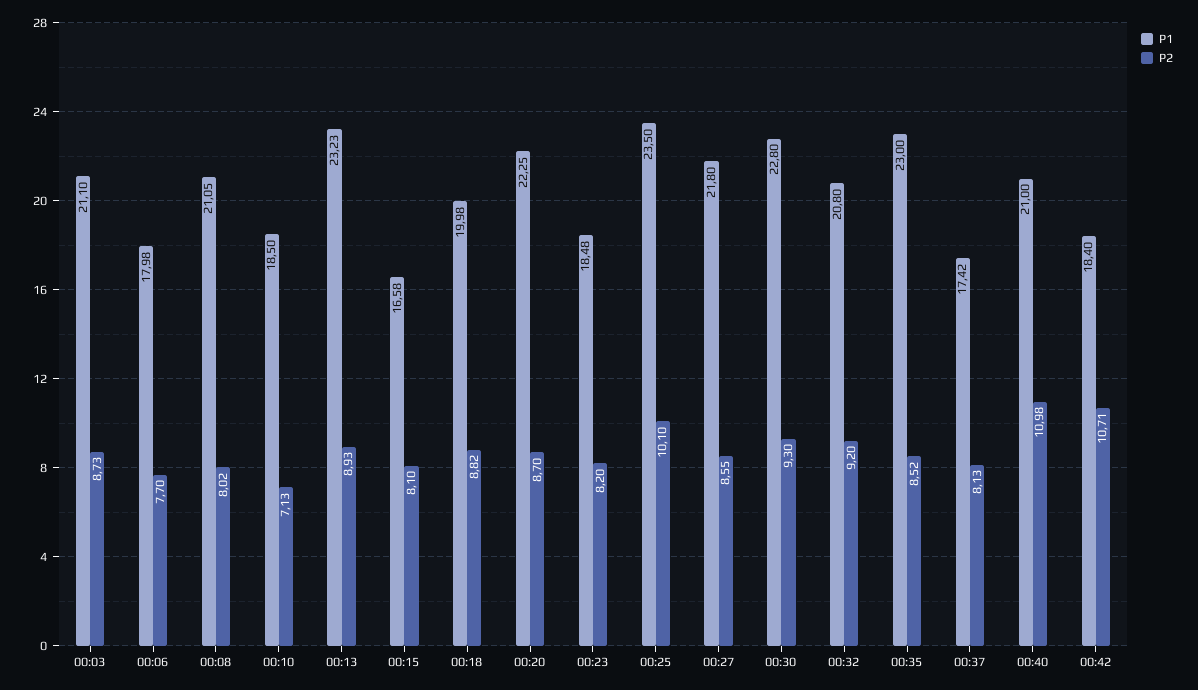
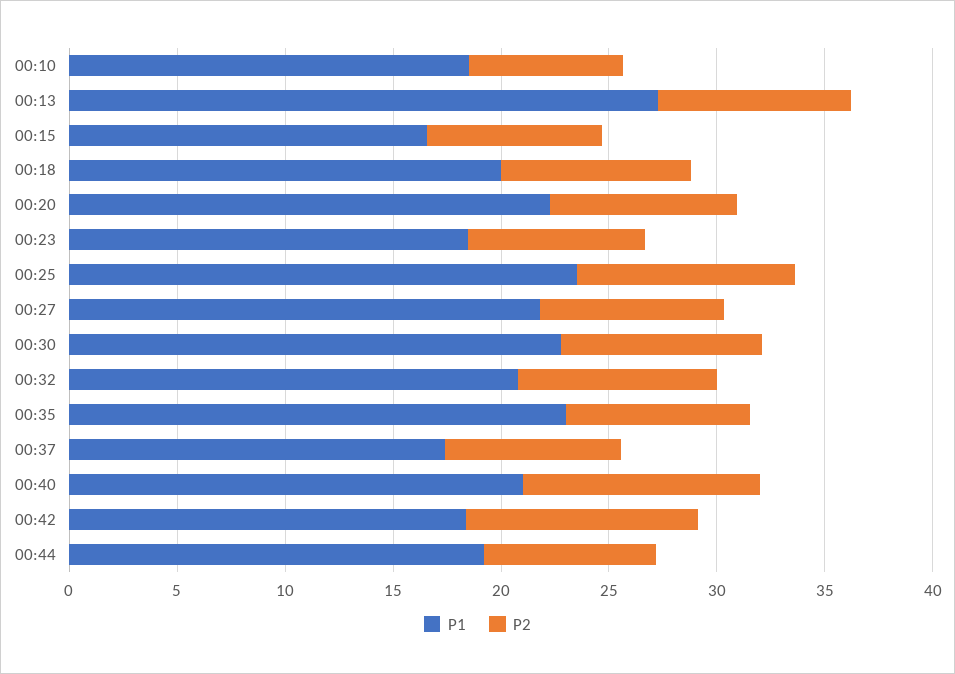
P1, 00:03: 21.1 -> none
P2, 00:03: 8.73 -> none
P1, 00:06: 17.98 -> none
P2, 00:06: 7.7 -> none
P1, 00:08: 21.05 -> none
P2, 00:08: 8.02 -> none
P1, 00:13: 23.23 -> 27
P1, 00:44: none -> 19
P2, 00:44: none -> 8

